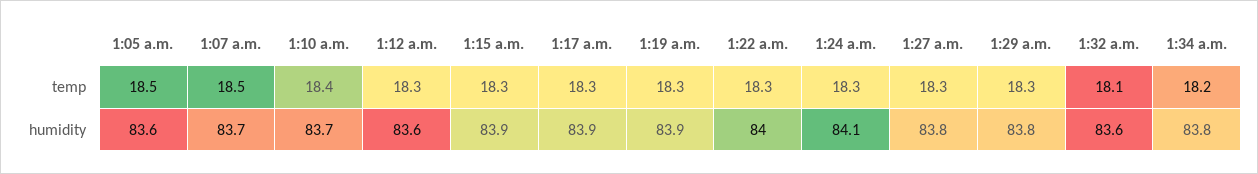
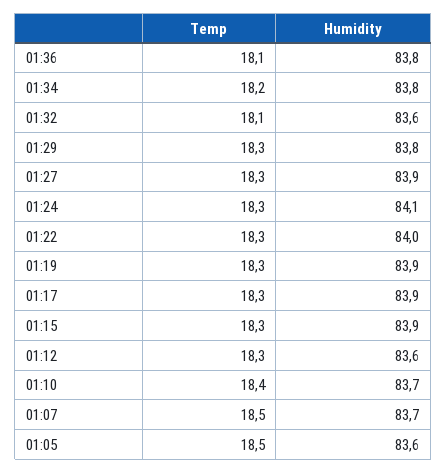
1:27 a.m., humidity: 83.8 -> 83.9
01:36, temp: none -> 18.1
01:36, humidity: none -> 83.8

